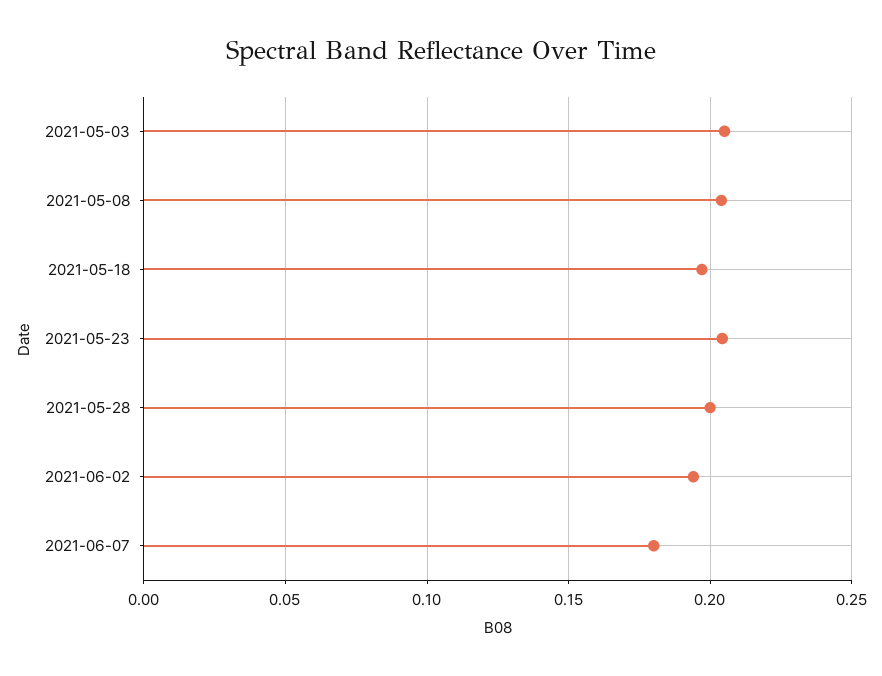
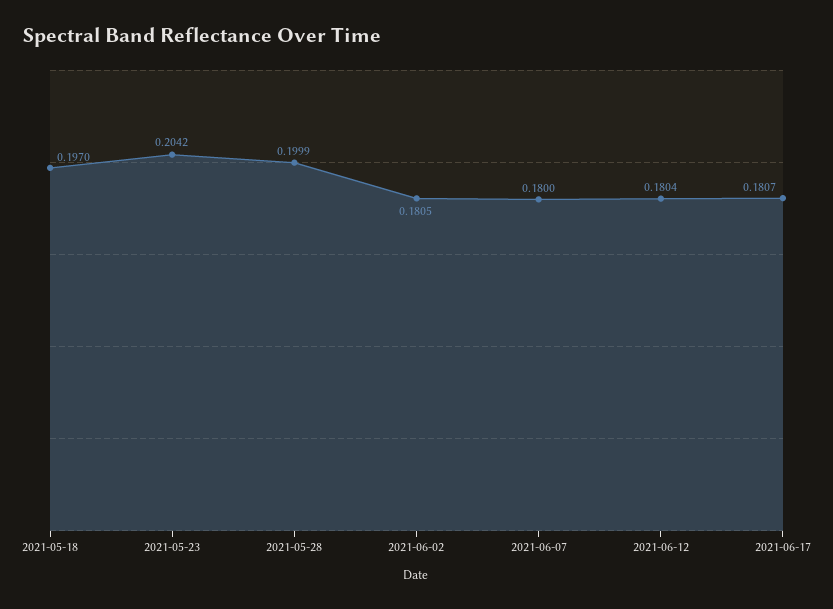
2021-05-03: 0.205 -> none
2021-05-08: 0.205 -> none
2021-06-02: 0.195 -> 0.1805
2021-06-12: none -> 0.1804
2021-06-17: none -> 0.1807

